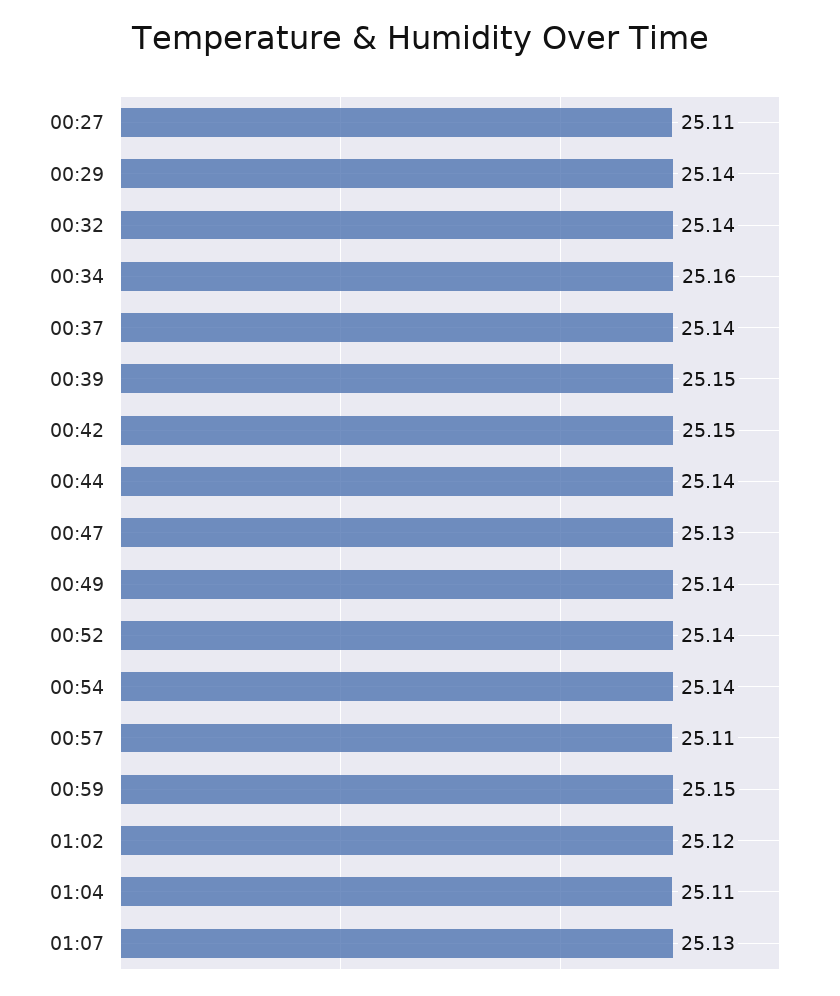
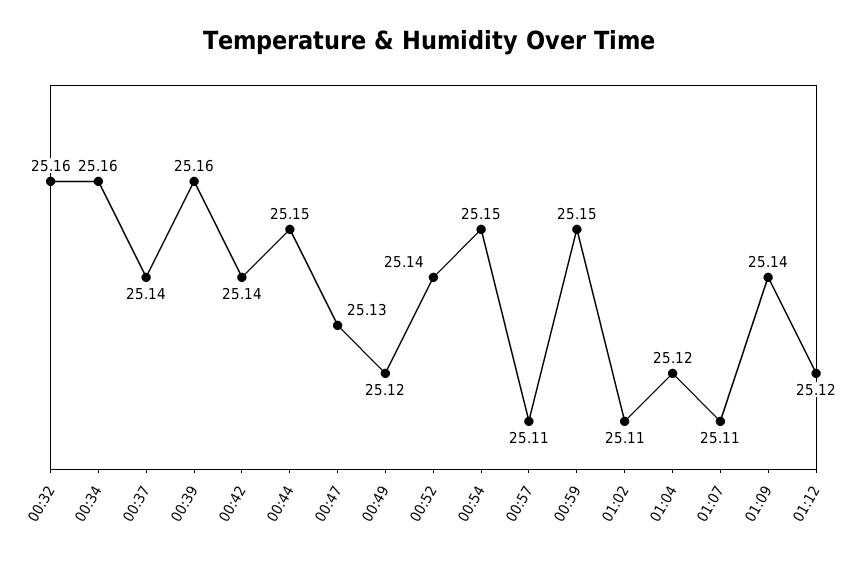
00:27: 25.11 -> none
00:29: 25.14 -> none
00:32: 25.14 -> 25.16
00:39: 25.15 -> 25.16
00:42: 25.15 -> 25.14
00:44: 25.14 -> 25.15
00:49: 25.14 -> 25.12
00:54: 25.14 -> 25.15
01:02: 25.12 -> 25.11
01:04: 25.11 -> 25.12
01:07: 25.13 -> 25.11
01:09: none -> 25.14
01:12: none -> 25.12

